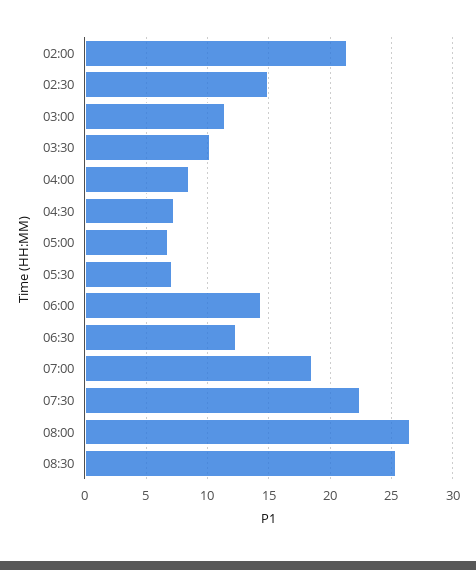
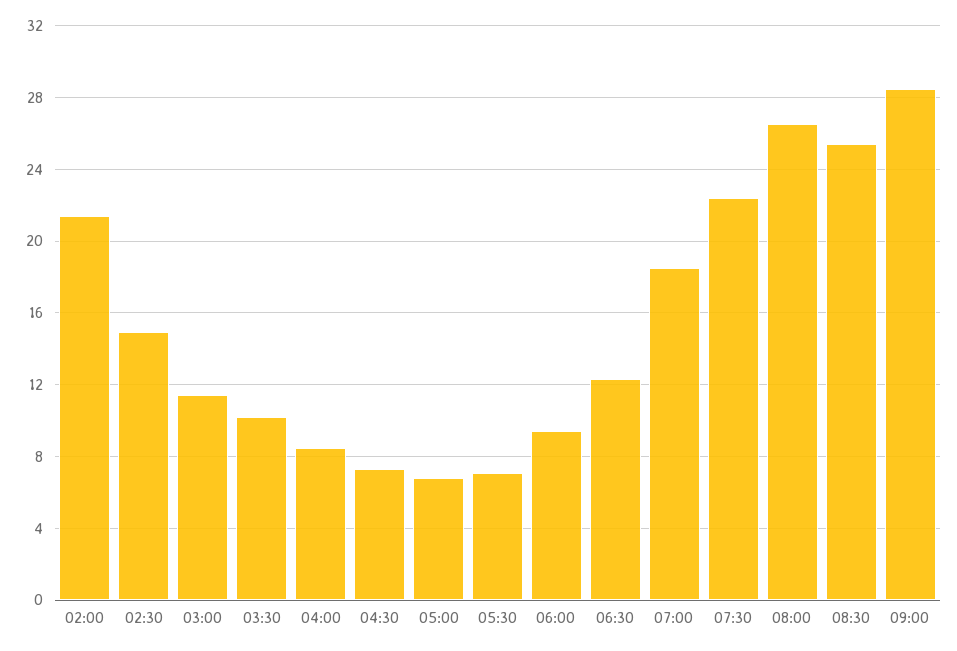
06:00: 14.5 -> 9.5
09:00: none -> 28.5

